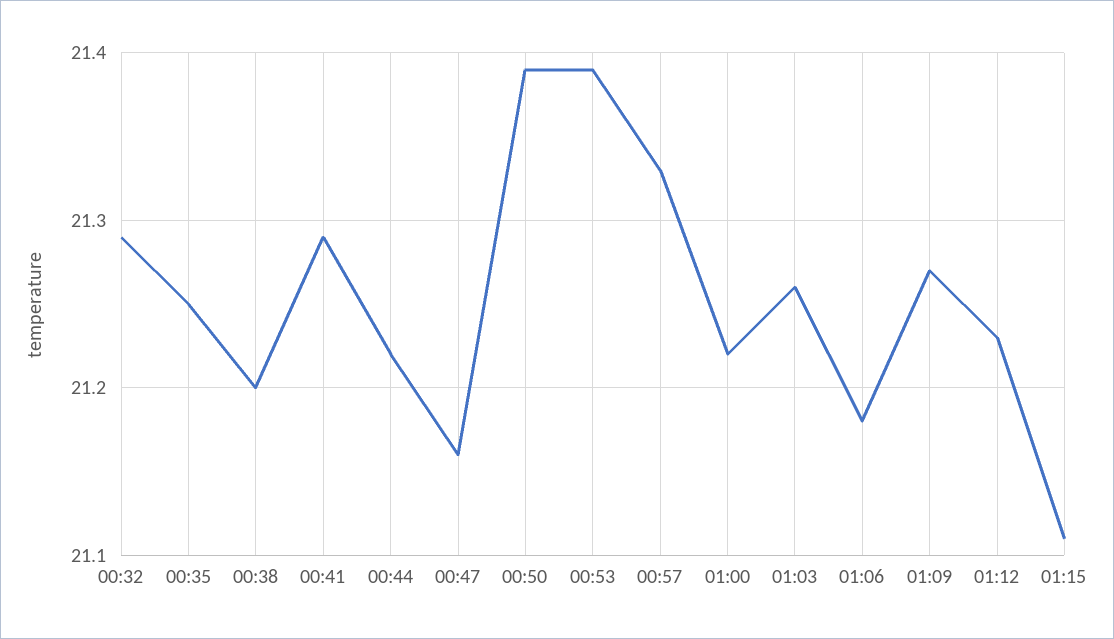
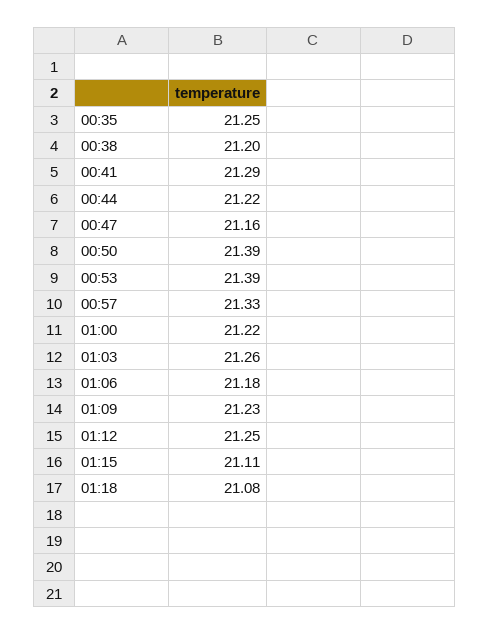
00:32: 21.29 -> none
01:09: 21.27 -> 21.23
01:12: 21.23 -> 21.25
01:18: none -> 21.08

